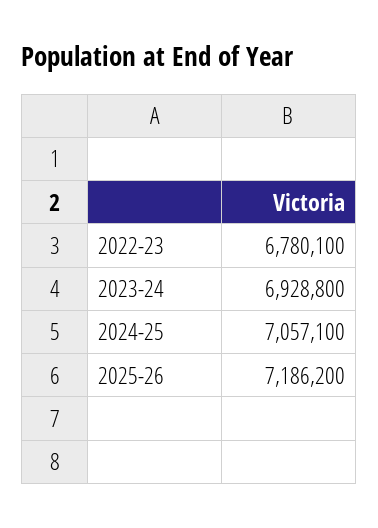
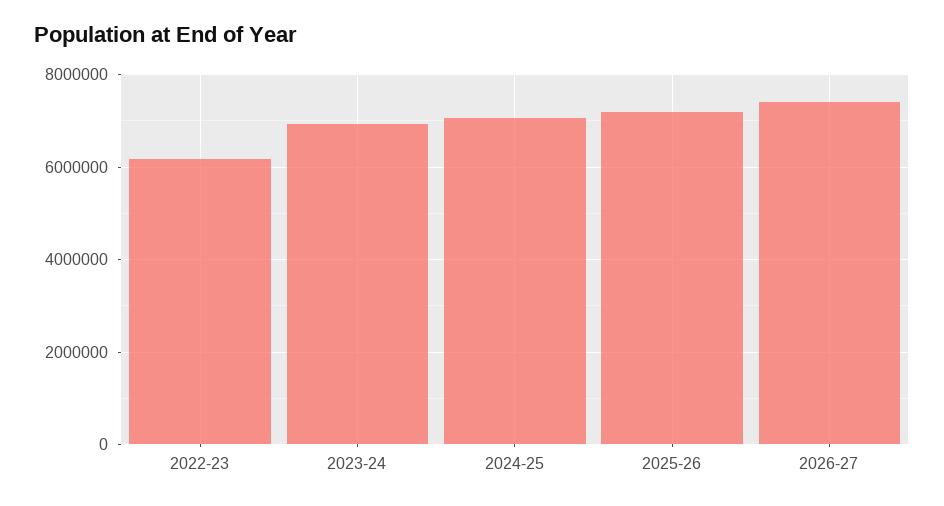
2022-23: 6780100 -> 6200000
2026-27: none -> 7400000

